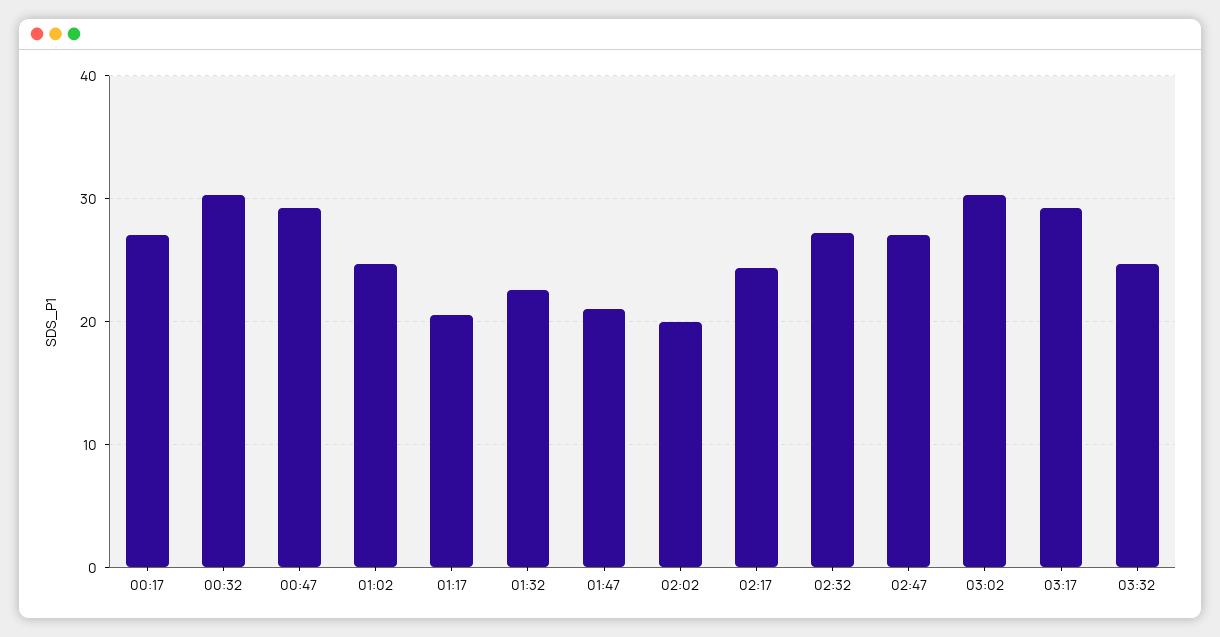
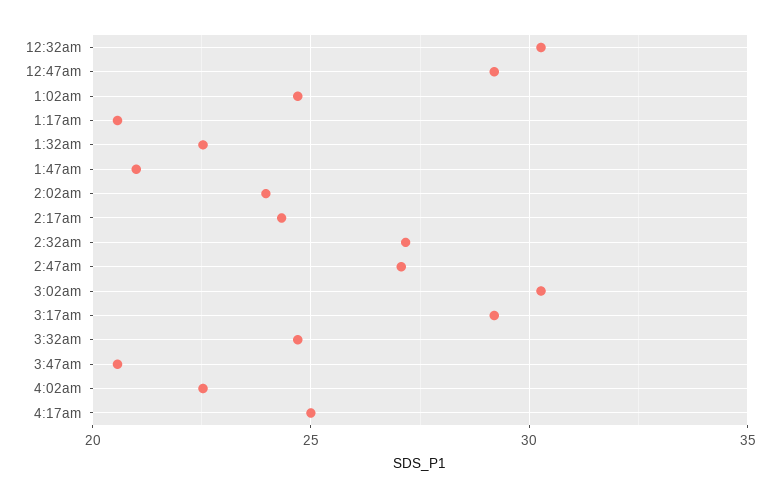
00:17: 27 -> none
02:02: 20 -> 24
3:47am: none -> 20.5
4:02am: none -> 22.5
4:17am: none -> 25

